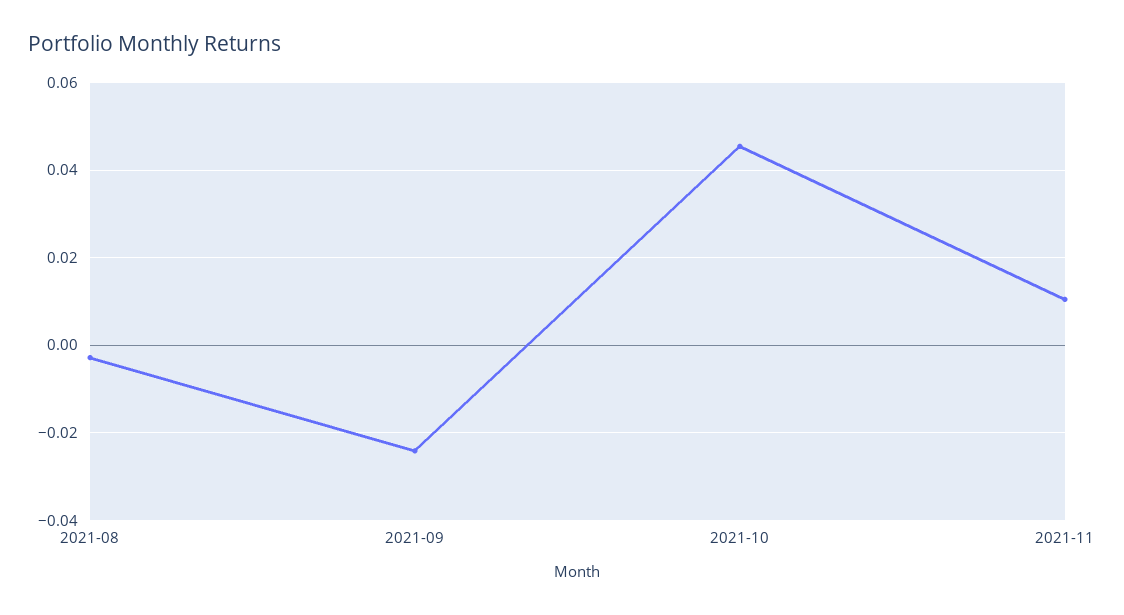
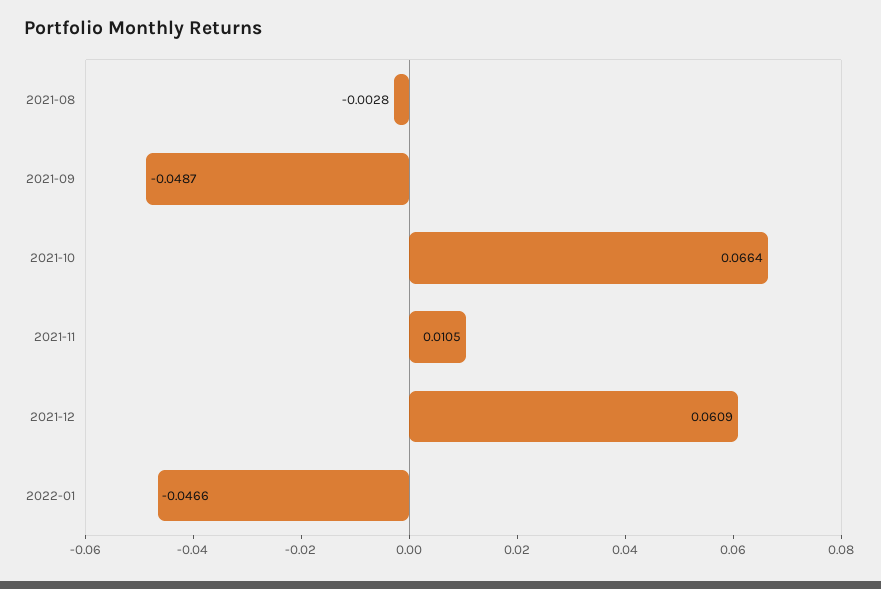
2021-09: -0.024 -> -0.0487
2021-10: 0.046 -> 0.0664
2021-12: none -> 0.0609
2022-01: none -> -0.0466

